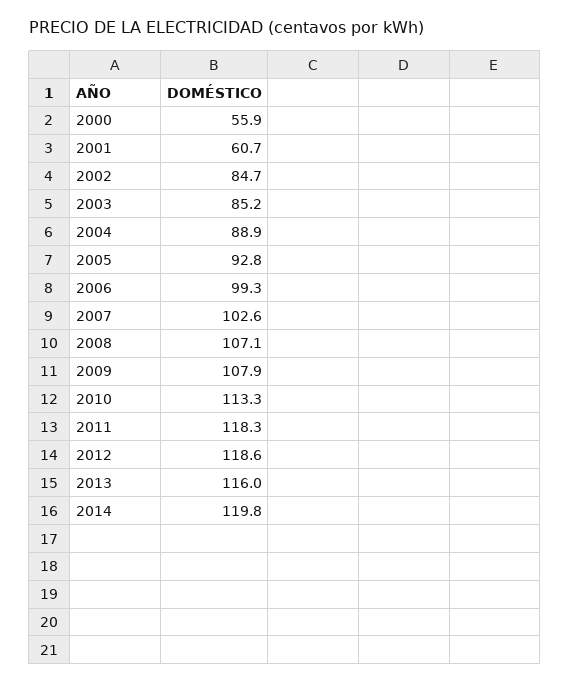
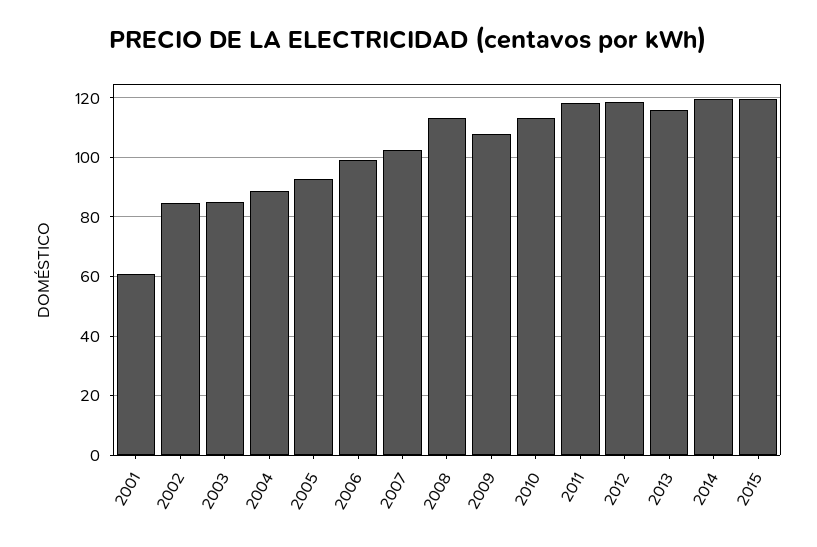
2000: 55.9 -> none
2008: 107.1 -> 112.5
2015: none -> 120

